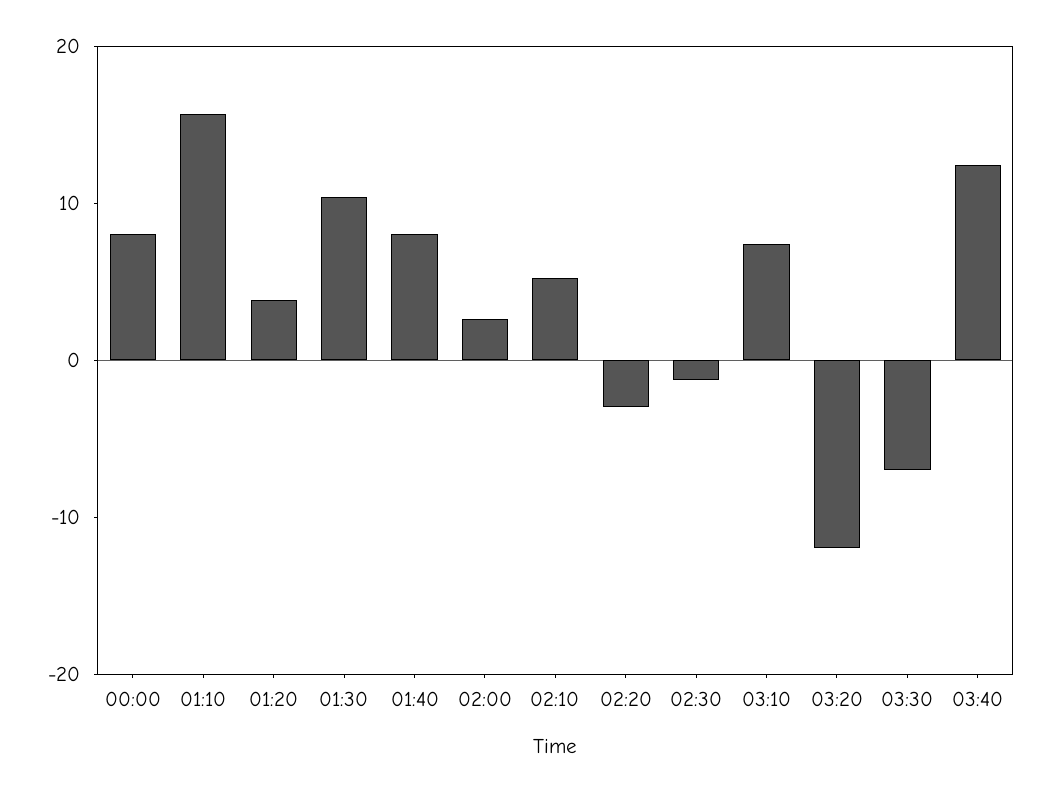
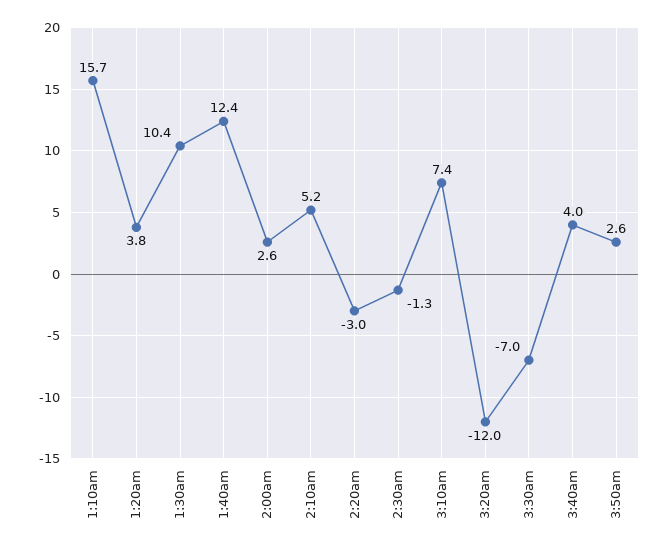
00:00: 8 -> none
01:40: 8 -> 12.4
03:40: 12 -> 4
3:50am: none -> 2.6

